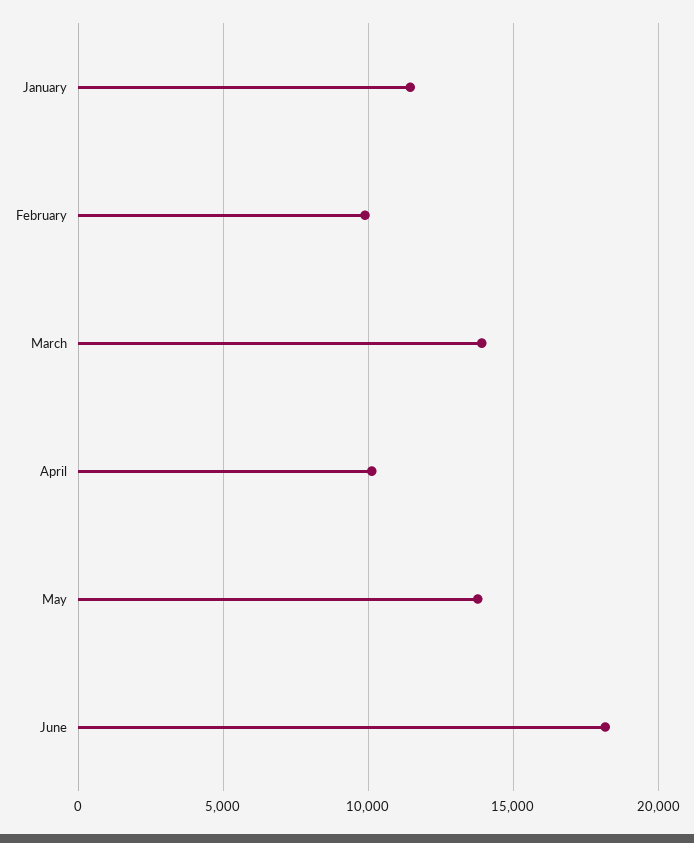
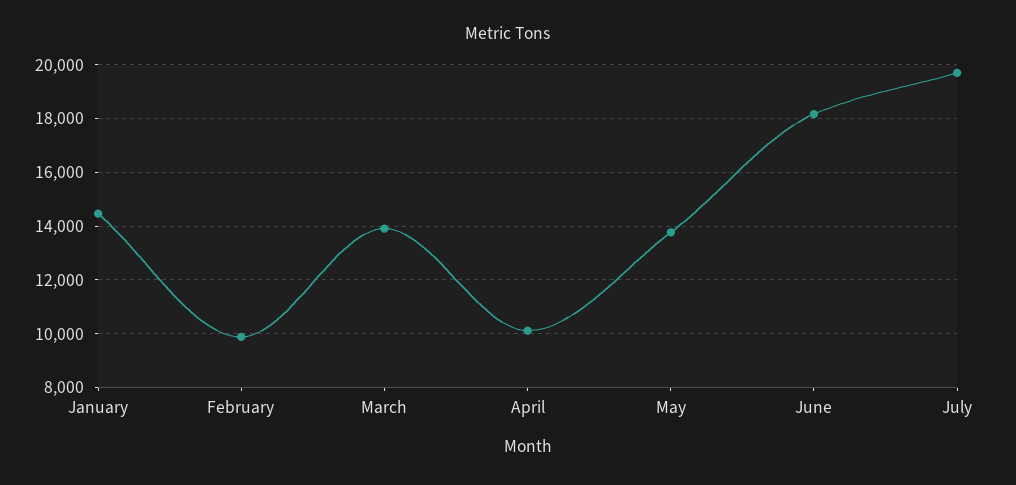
January: 11500 -> 14500
July: none -> 19750

